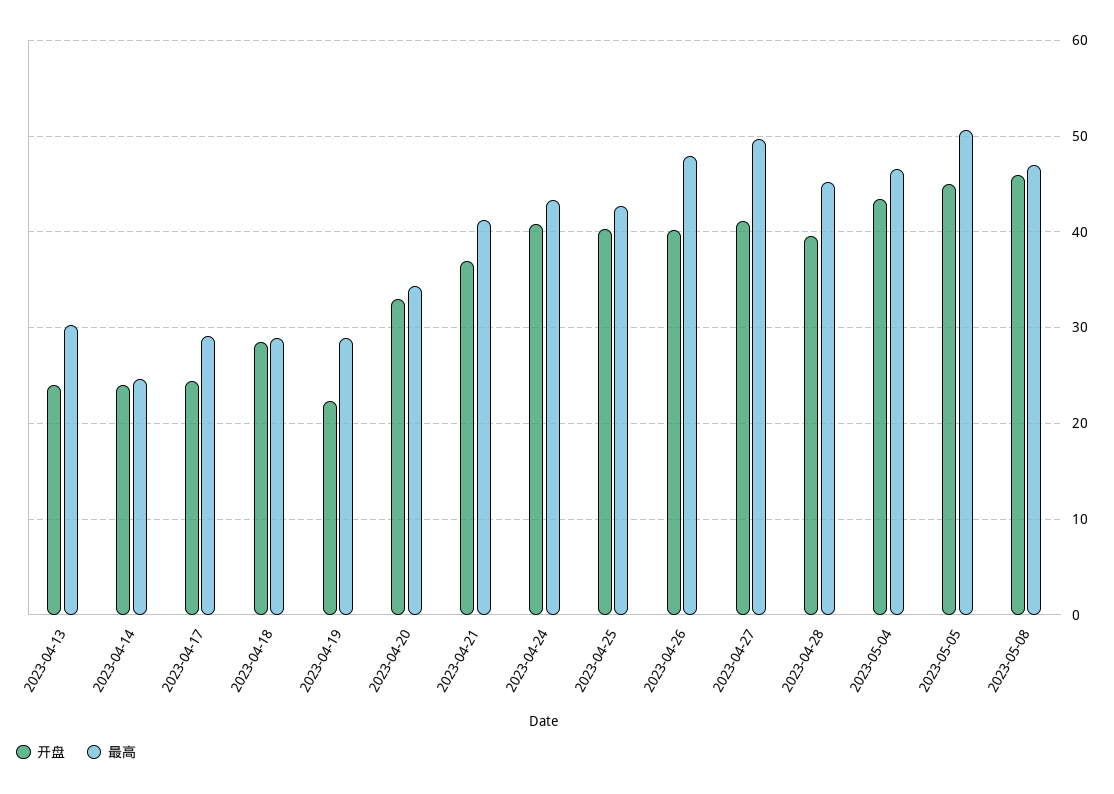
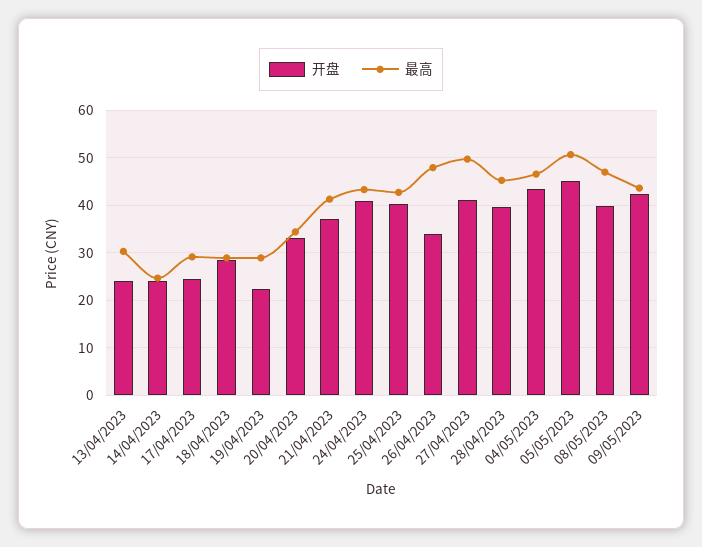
开盘, 2023-04-26: 40 -> 34
开盘, 2023-05-08: 46 -> 40
开盘, 09/05/2023: none -> 42
最高, 09/05/2023: none -> 44

